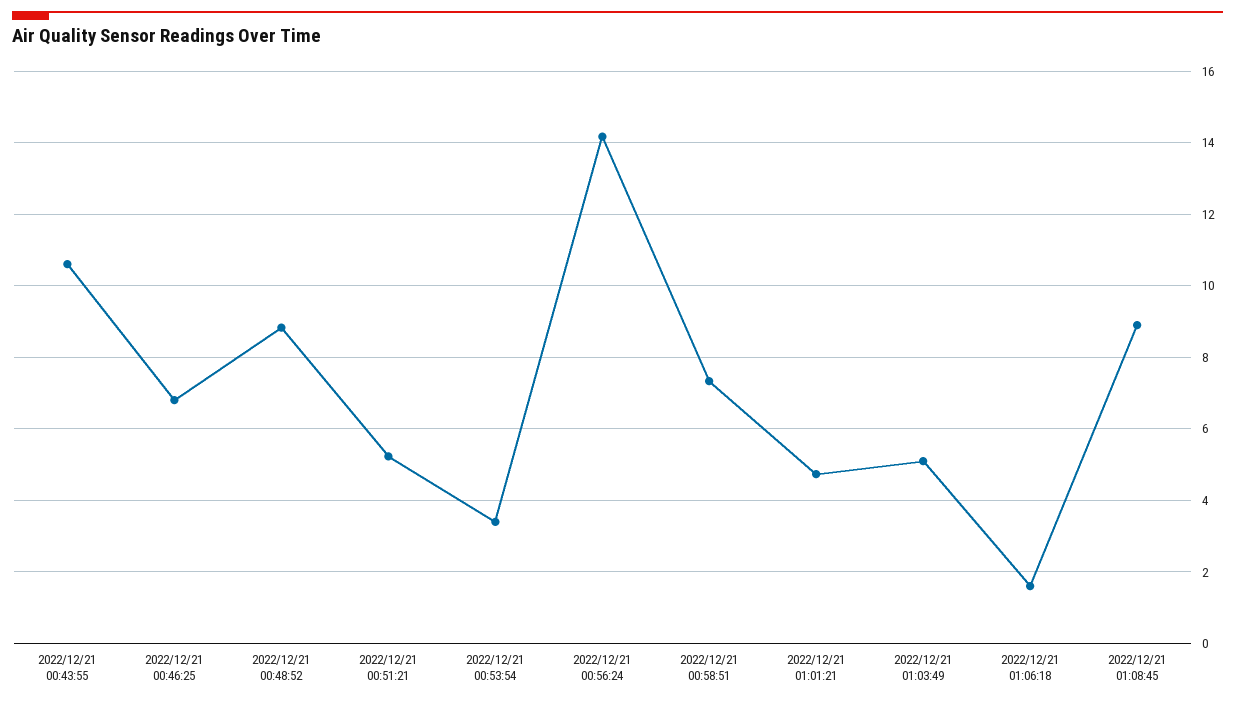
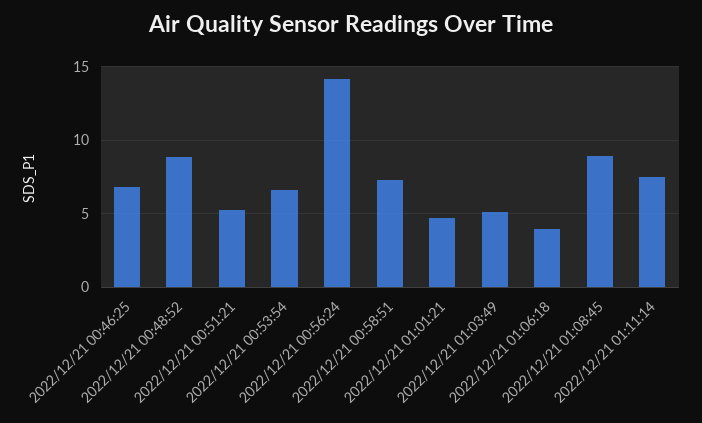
2022/12/21 00:43:55: 10.6 -> none
2022/12/21 00:53:54: 3.4 -> 6.5
2022/12/21 01:06:18: 1.6 -> 4
2022/12/21 01:11:14: none -> 7.5

